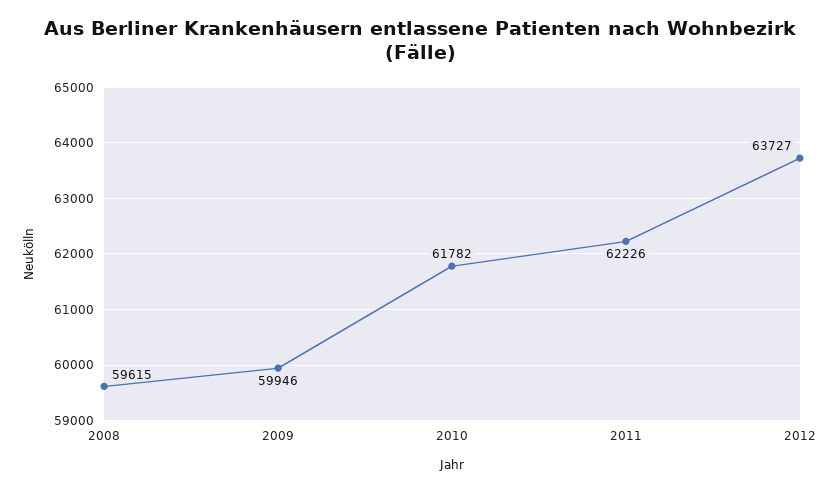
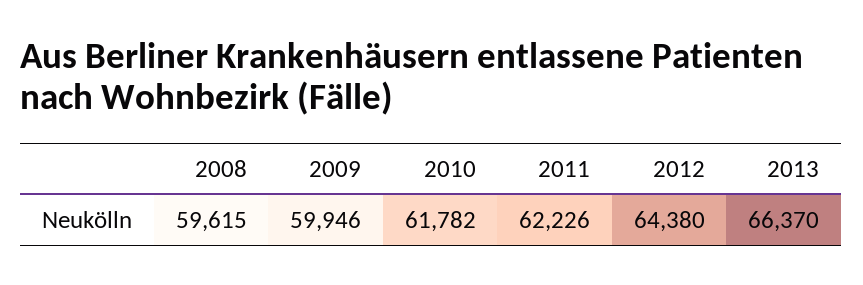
2012: 63727 -> 64380
2013: none -> 66370

